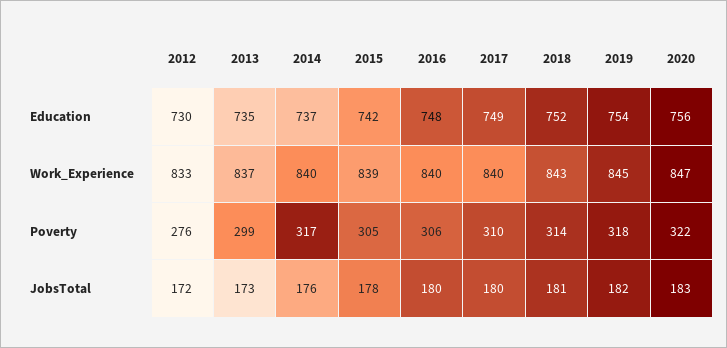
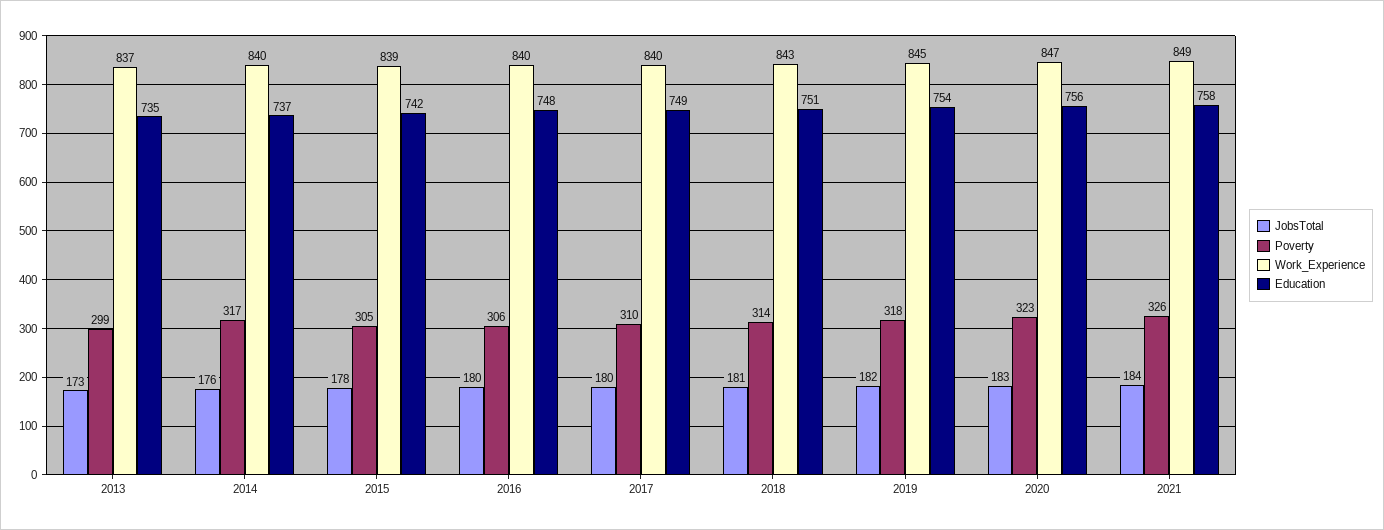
Education, 2012: 730 -> none
Education, 2018: 752 -> 751
Work_Experience, 2012: 833 -> none
Poverty, 2012: 276 -> none
Poverty, 2020: 322 -> 323
JobsTotal, 2012: 172 -> none
JobsTotal, 2021: none -> 184
Poverty, 2021: none -> 326
Work_Experience, 2021: none -> 849
Education, 2021: none -> 758

